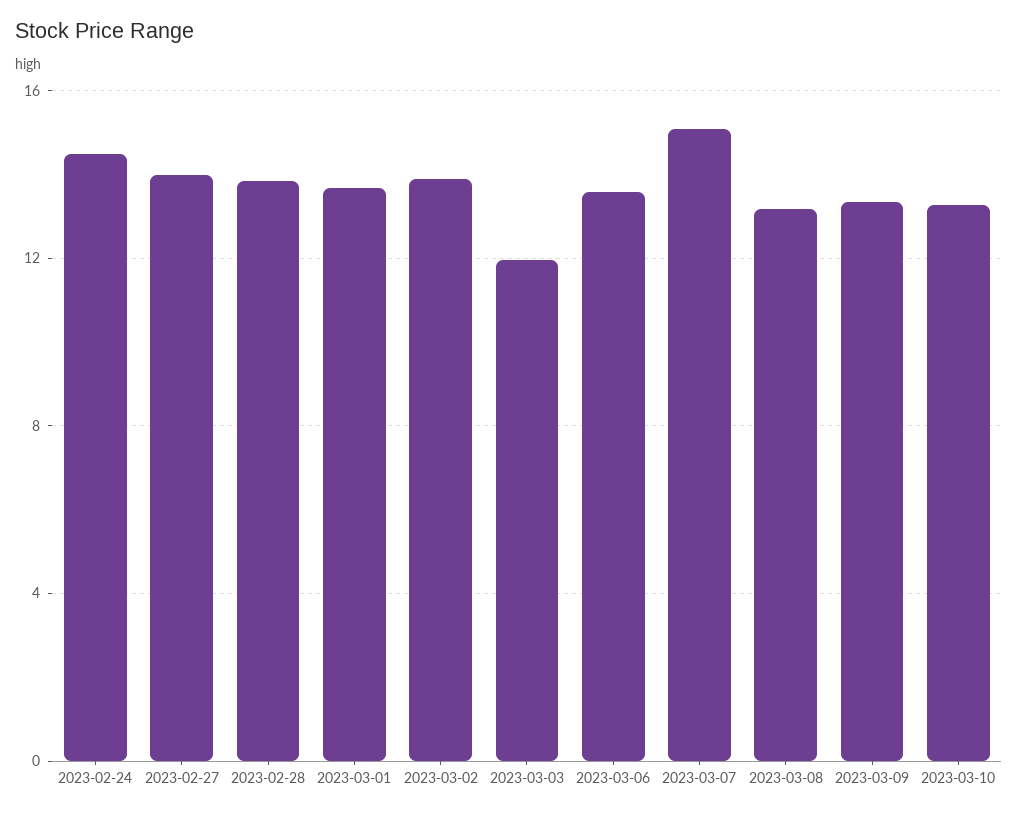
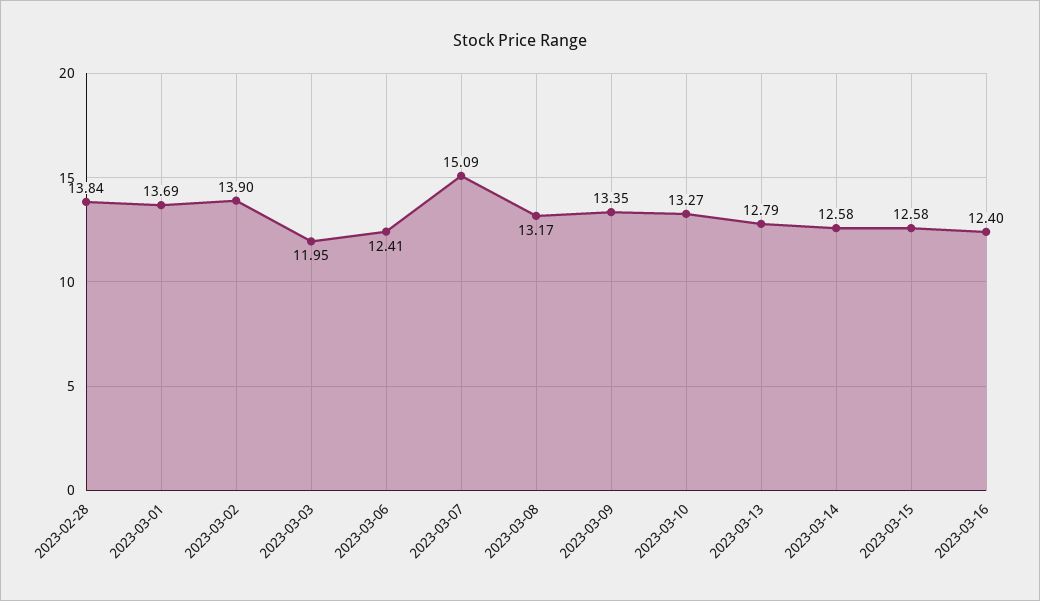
2023-02-24: 14.5 -> none
2023-02-27: 14 -> none
2023-03-06: 13.5 -> 12.41
2023-03-13: none -> 12.79
2023-03-14: none -> 12.58
2023-03-15: none -> 12.58
2023-03-16: none -> 12.4

